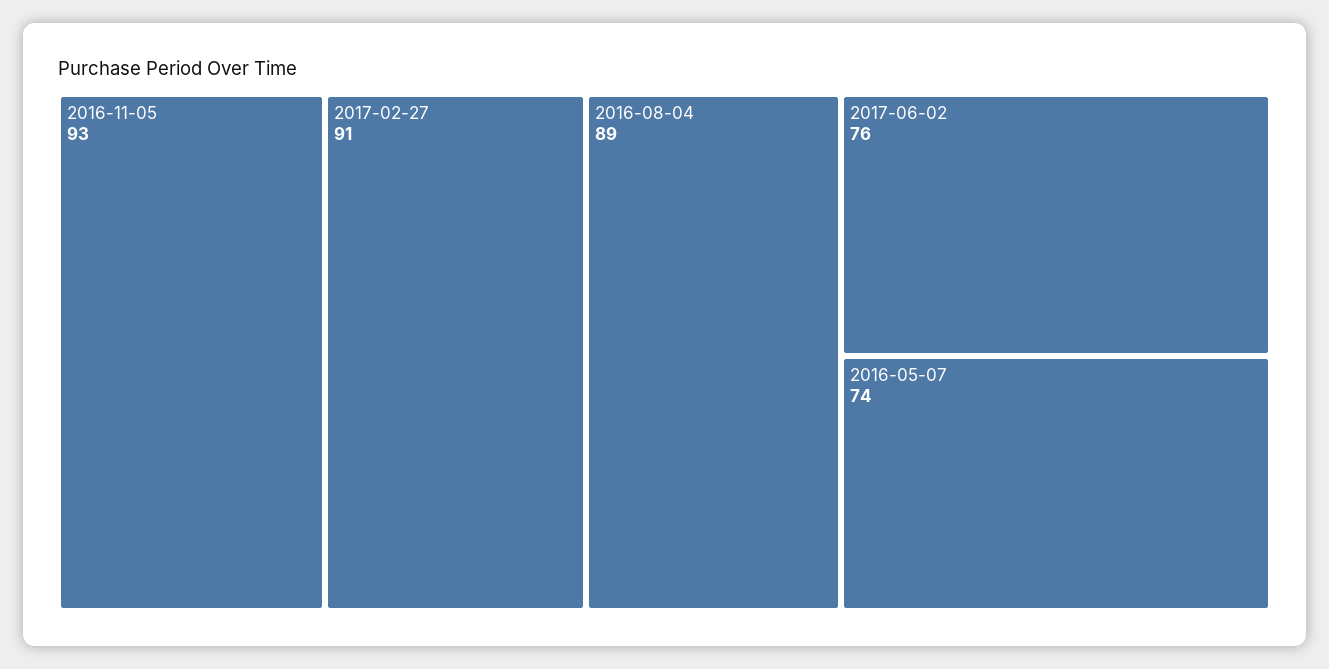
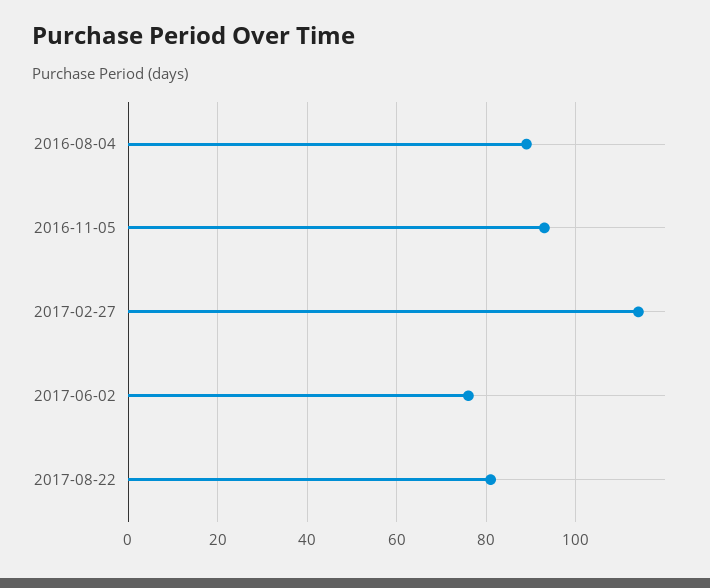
2017-02-27: 91 -> 115
2016-05-07: 74 -> none
2017-08-22: none -> 80

